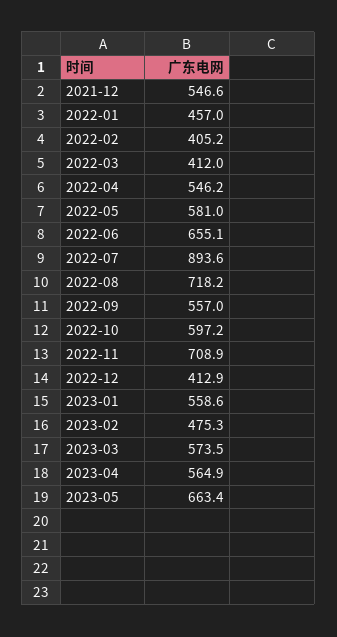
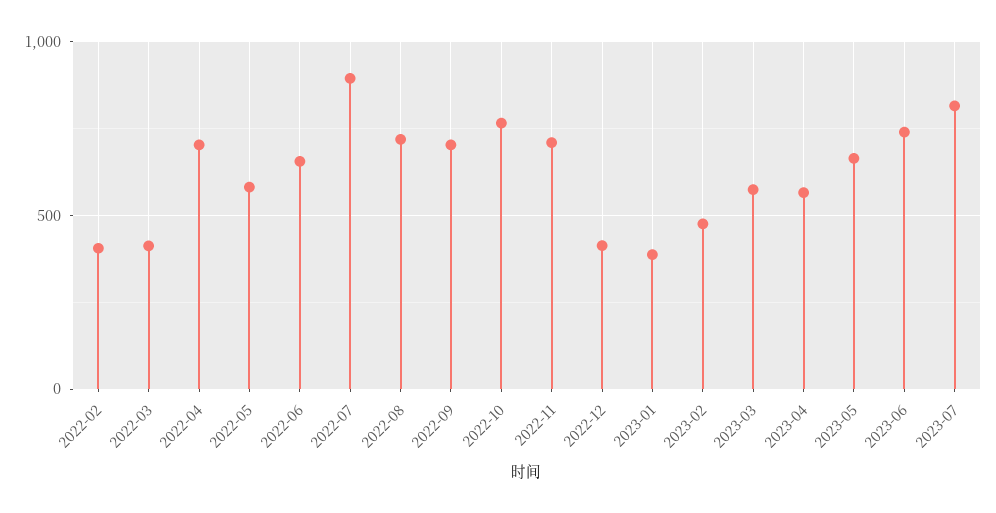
2021-12: 546.6 -> none
2022-01: 457 -> none
2022-04: 546.2 -> 700
2022-09: 557 -> 700
2022-10: 597.2 -> 750
2023-01: 558.6 -> 400
2023-06: none -> 750
2023-07: none -> 800

